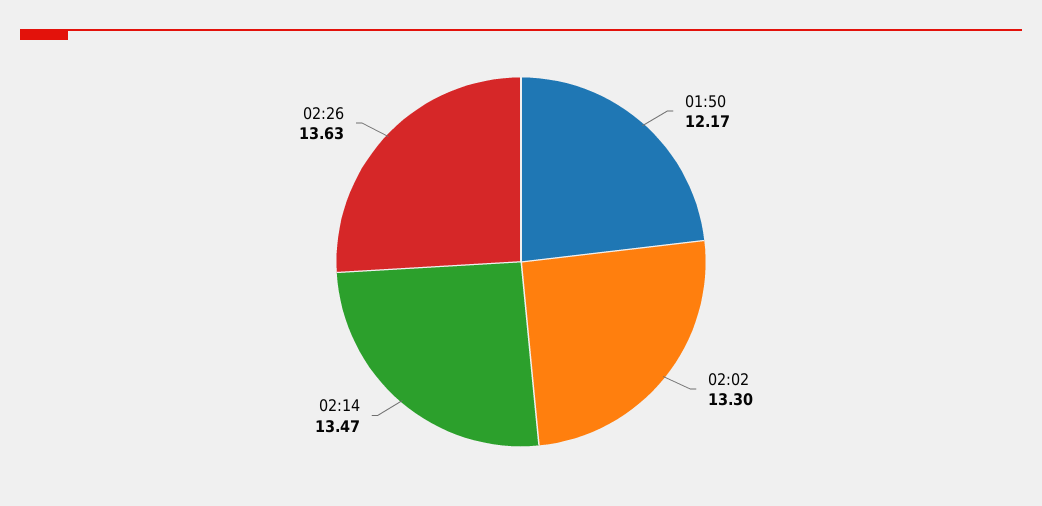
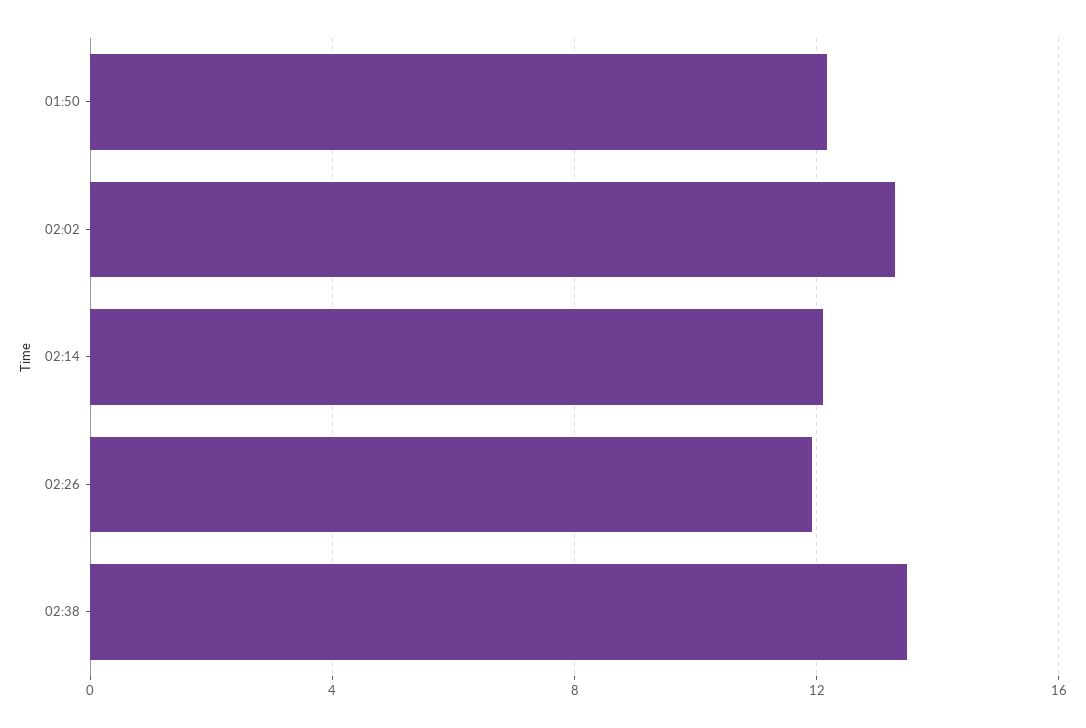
02:14: 13.47 -> 12
02:26: 13.63 -> 12
02:38: none -> 13.5

